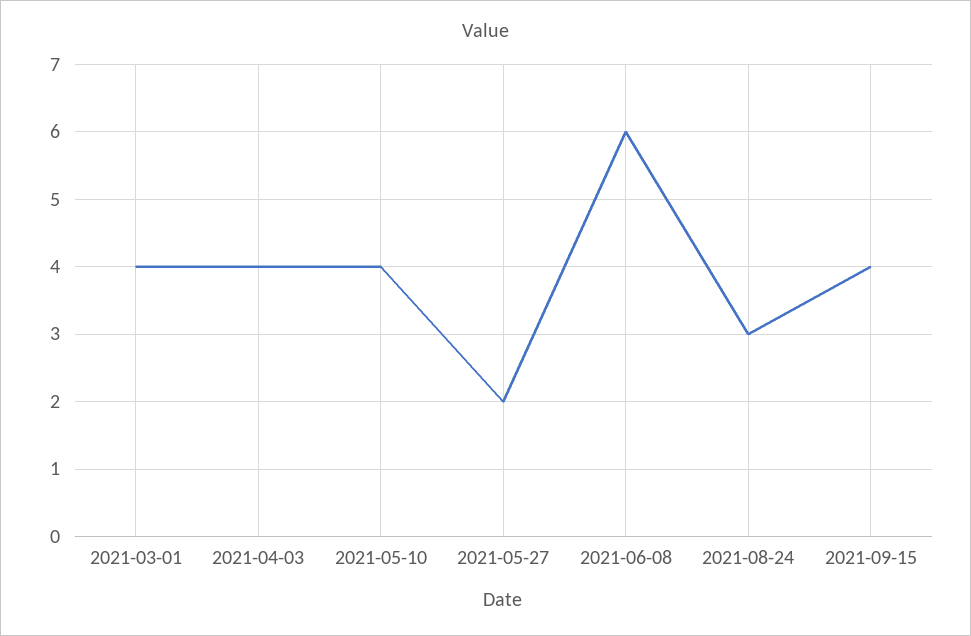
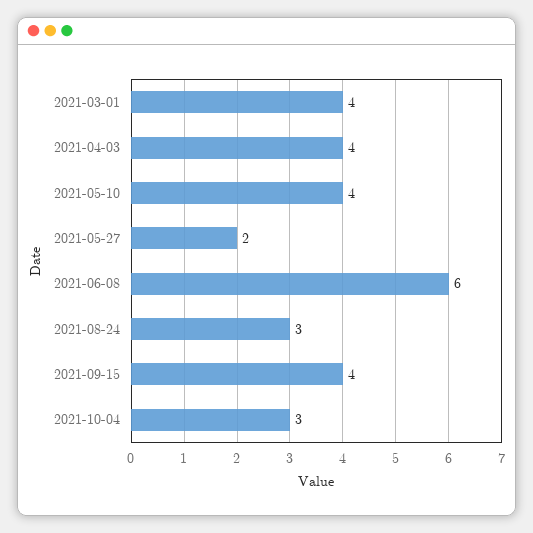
2021-10-04: none -> 3

